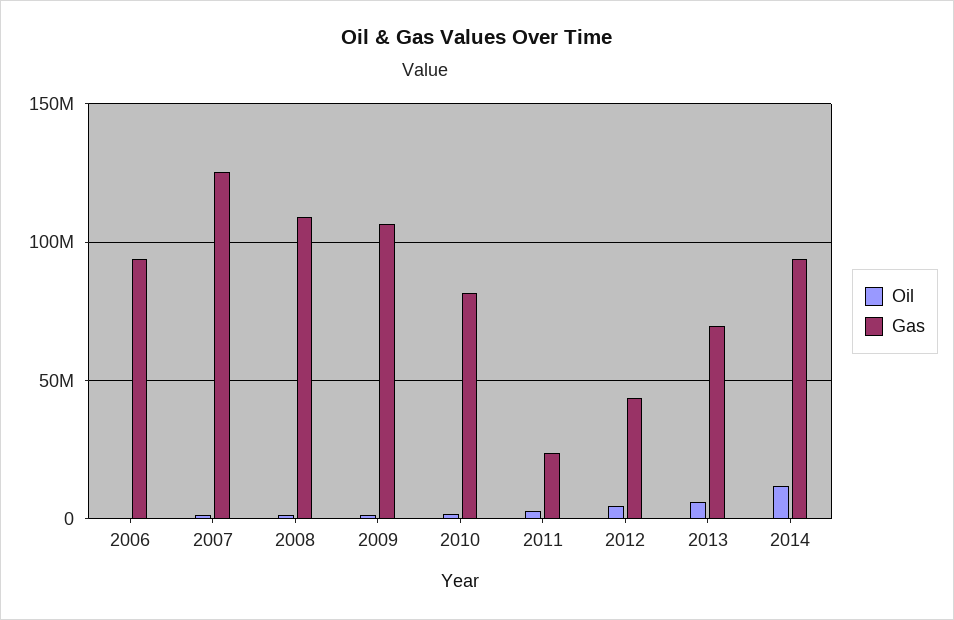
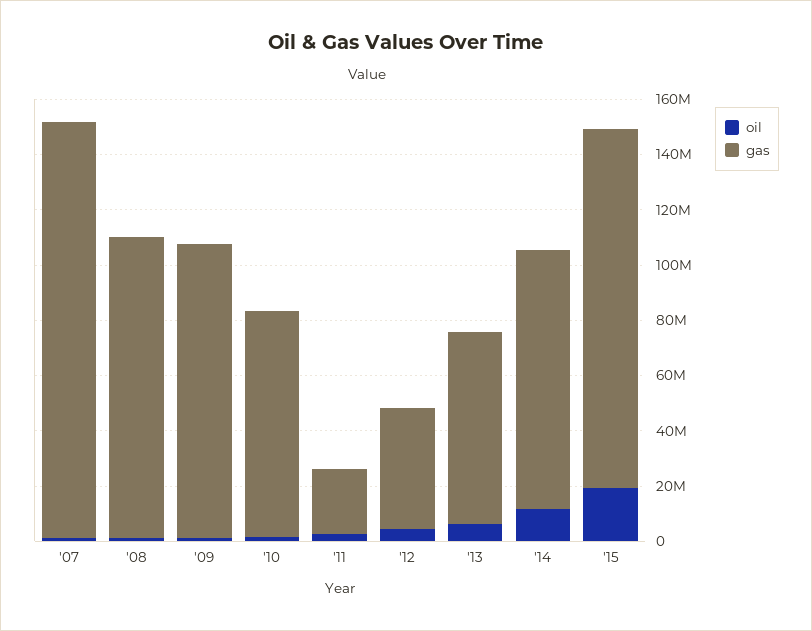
Oil, 2006: 0 -> none
Gas, 2006: 95000000 -> none
Gas, 2007: 125000000 -> 150000000
Oil, '15: none -> 20000000
Gas, '15: none -> 130000000

